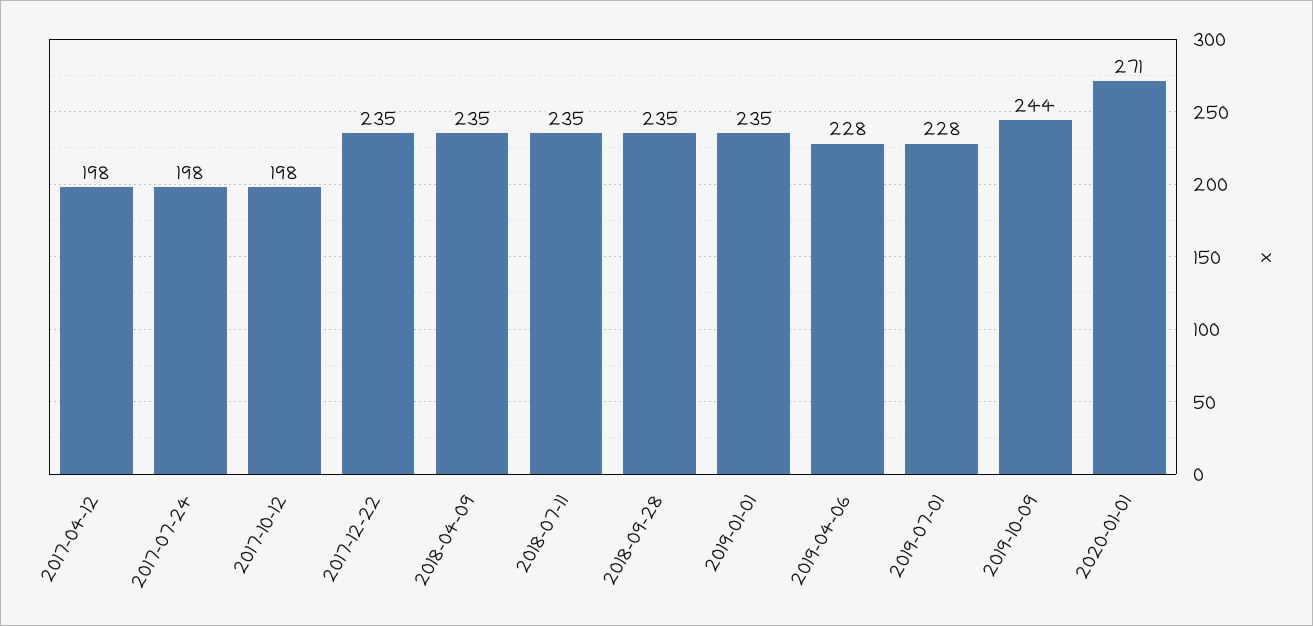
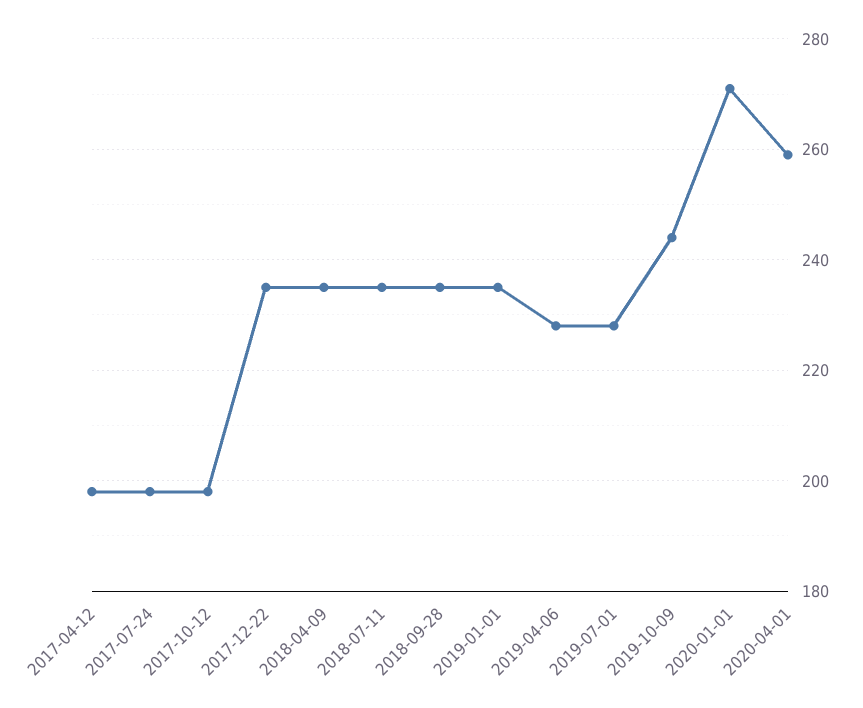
2020-04-01: none -> 260

